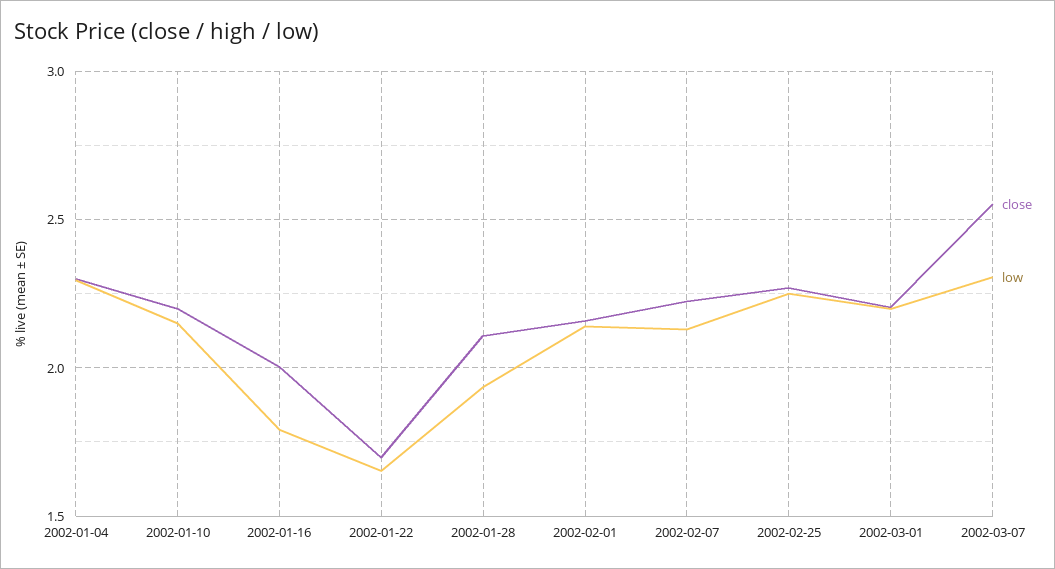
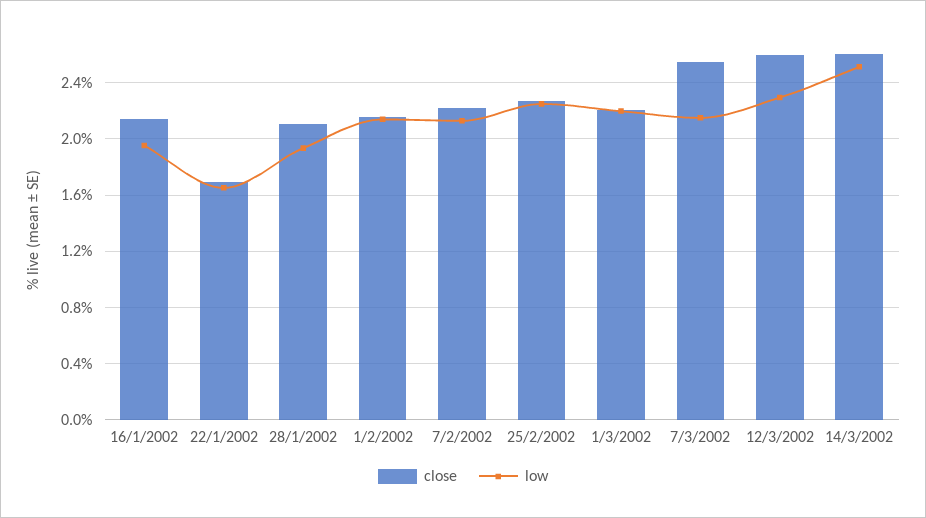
close, 2002-01-04: 2.3 -> none
low, 2002-01-04: 2.3 -> none
close, 2002-01-10: 2.2 -> none
low, 2002-01-10: 2.15 -> none
close, 2002-01-16: 2 -> 2.15
low, 2002-01-16: 1.8 -> 1.95
low, 2002-03-07: 2.3 -> 2.15
close, 12/3/2002: none -> 2.6
low, 12/3/2002: none -> 2.3
close, 14/3/2002: none -> 2.6
low, 14/3/2002: none -> 2.5

